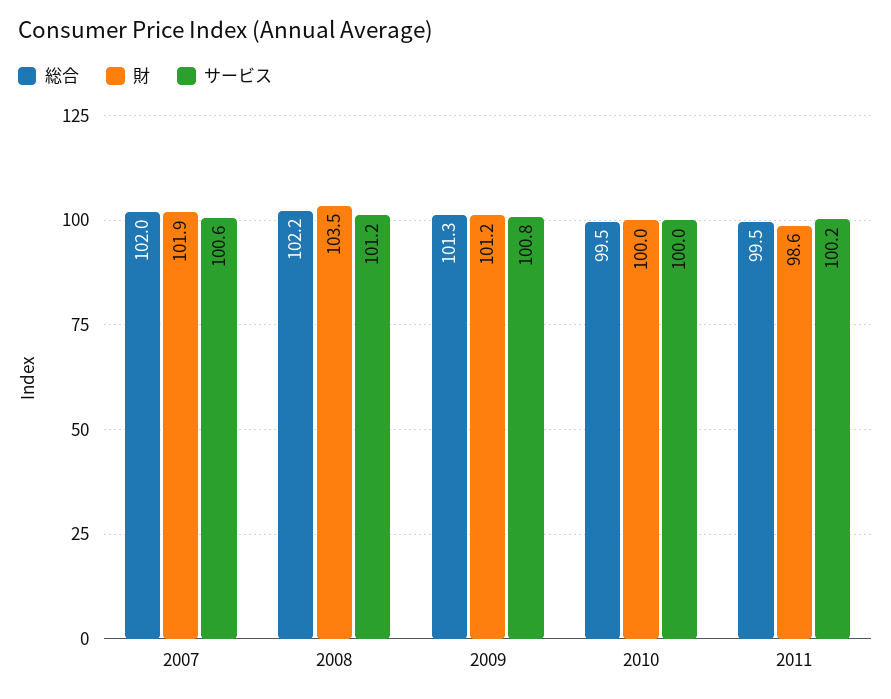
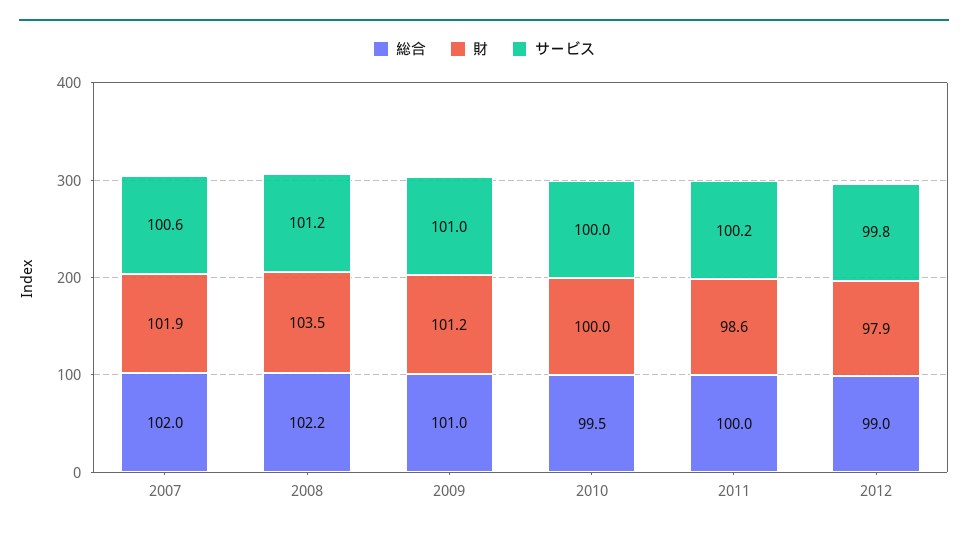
総合, 2009: 101.3 -> 101
サービス, 2009: 100.8 -> 101
総合, 2011: 99.5 -> 100
総合, 2012: none -> 99
財, 2012: none -> 97.9
サービス, 2012: none -> 99.8

